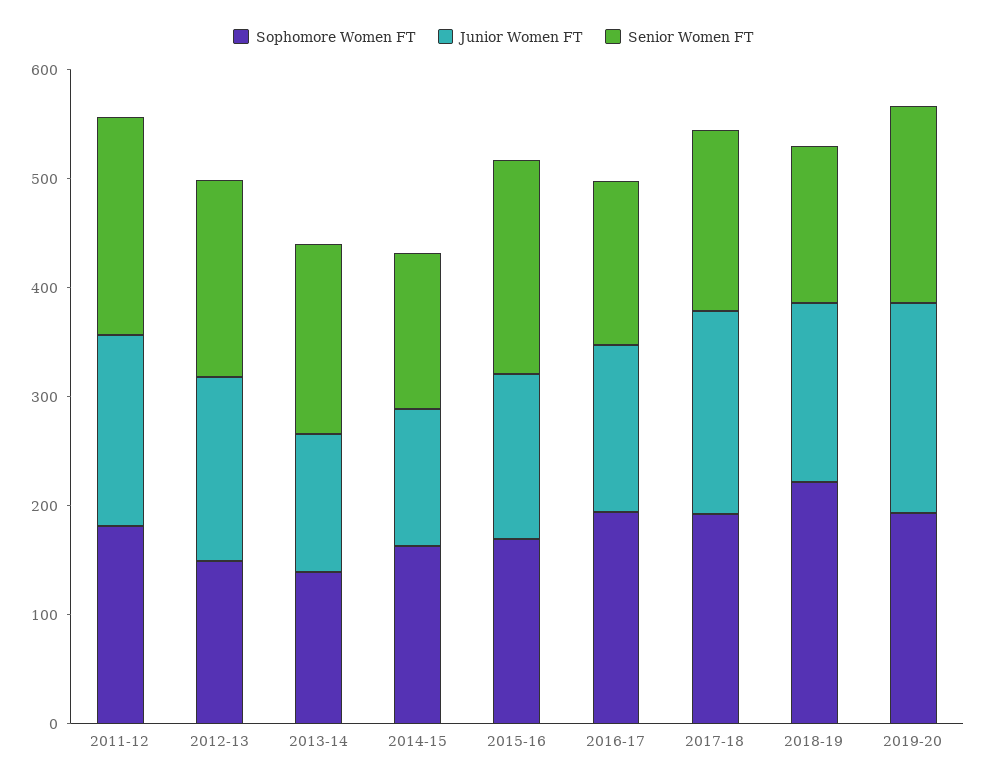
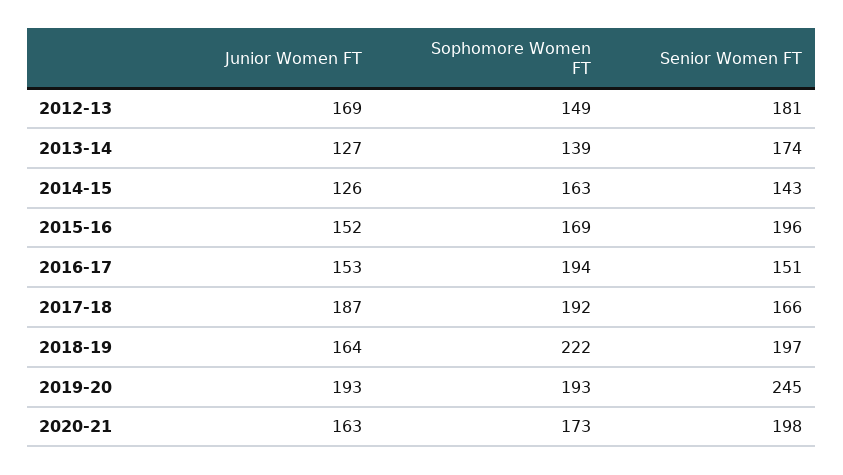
Sophomore Women FT, 2011-12: 180 -> none
Junior Women FT, 2011-12: 180 -> none
Senior Women FT, 2011-12: 200 -> none
Senior Women FT, 2018-19: 140 -> 197
Senior Women FT, 2019-20: 180 -> 245
Junior Women FT, 2020-21: none -> 163
Sophomore Women FT, 2020-21: none -> 173
Senior Women FT, 2020-21: none -> 198

